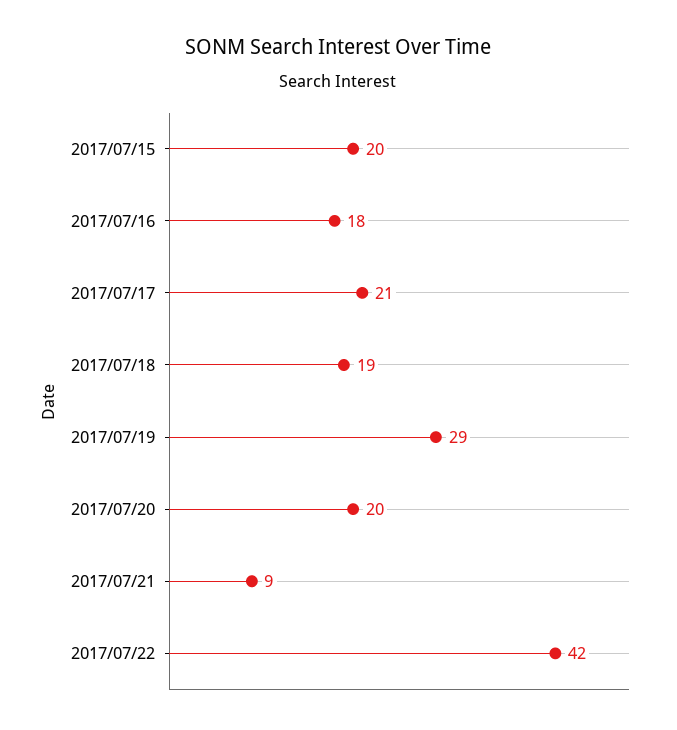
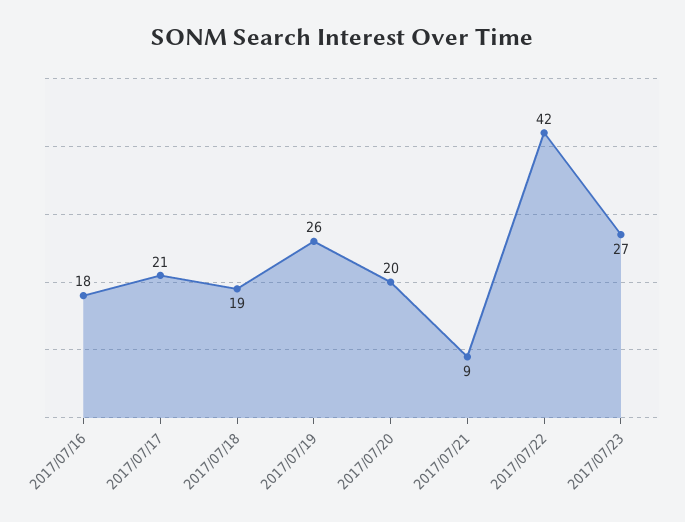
2017/07/15: 20 -> none
2017/07/19: 29 -> 26
2017/07/23: none -> 27

